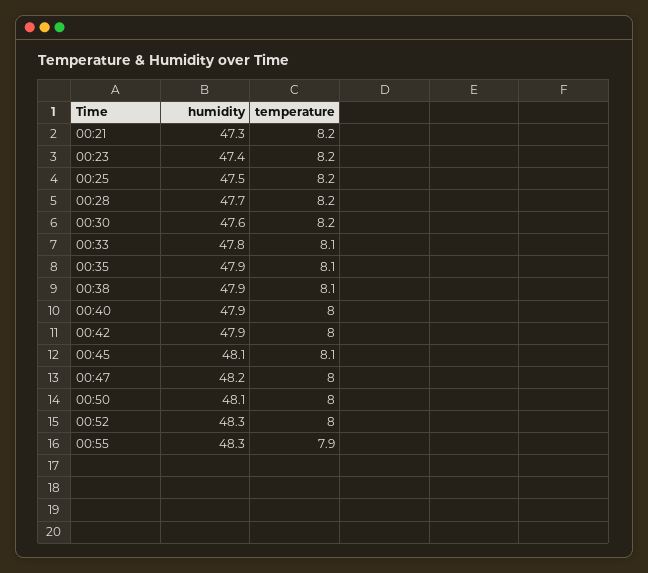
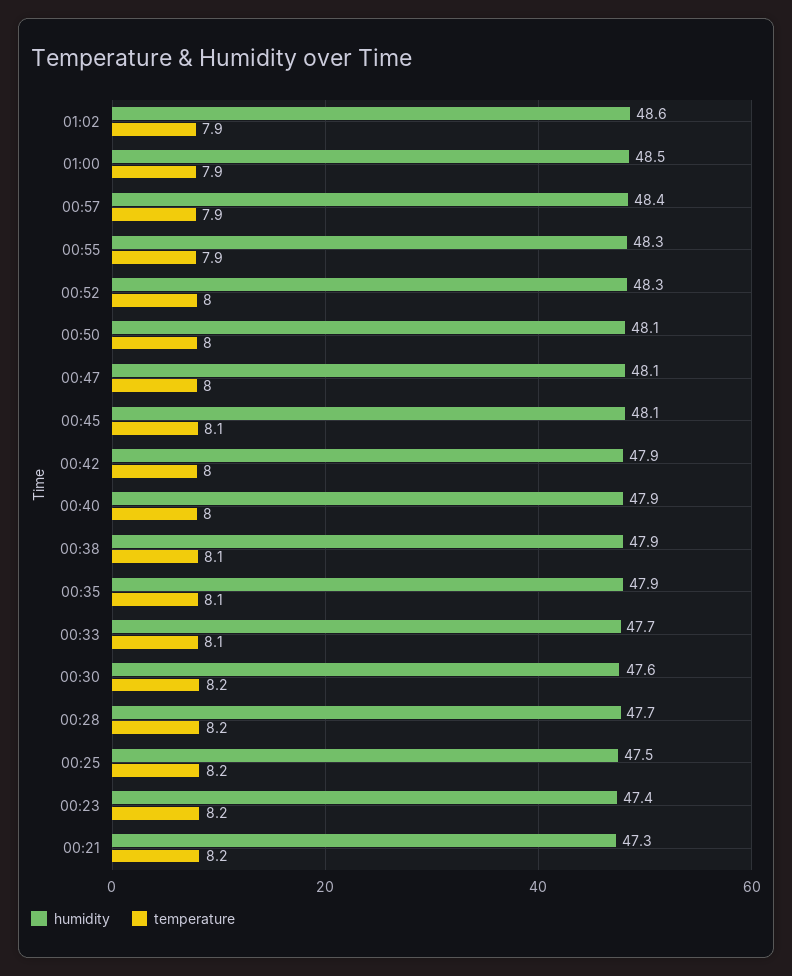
humidity, 00:33: 47.8 -> 47.7
humidity, 00:47: 48.2 -> 48.1
humidity, 01:02: none -> 48.6
temperature, 01:02: none -> 7.9
humidity, 01:00: none -> 48.5
temperature, 01:00: none -> 7.9
humidity, 00:57: none -> 48.4
temperature, 00:57: none -> 7.9

